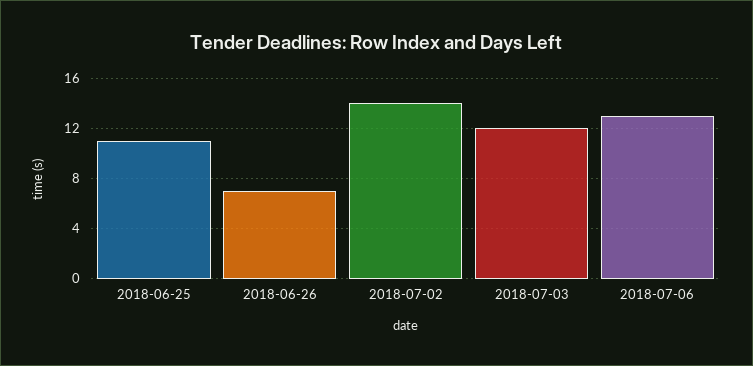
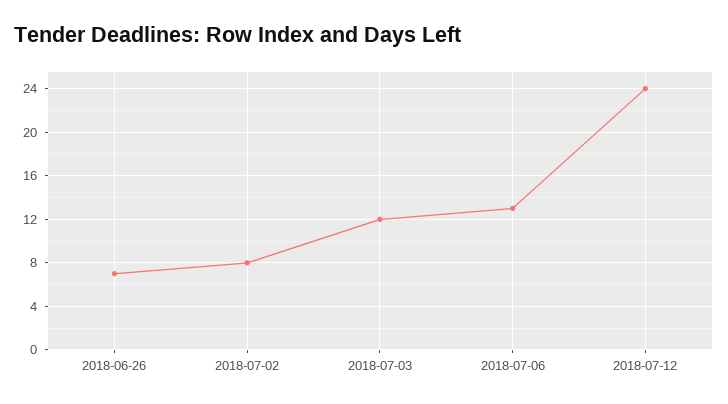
2018-06-25: 11 -> none
2018-07-02: 14 -> 8
2018-07-12: none -> 24

